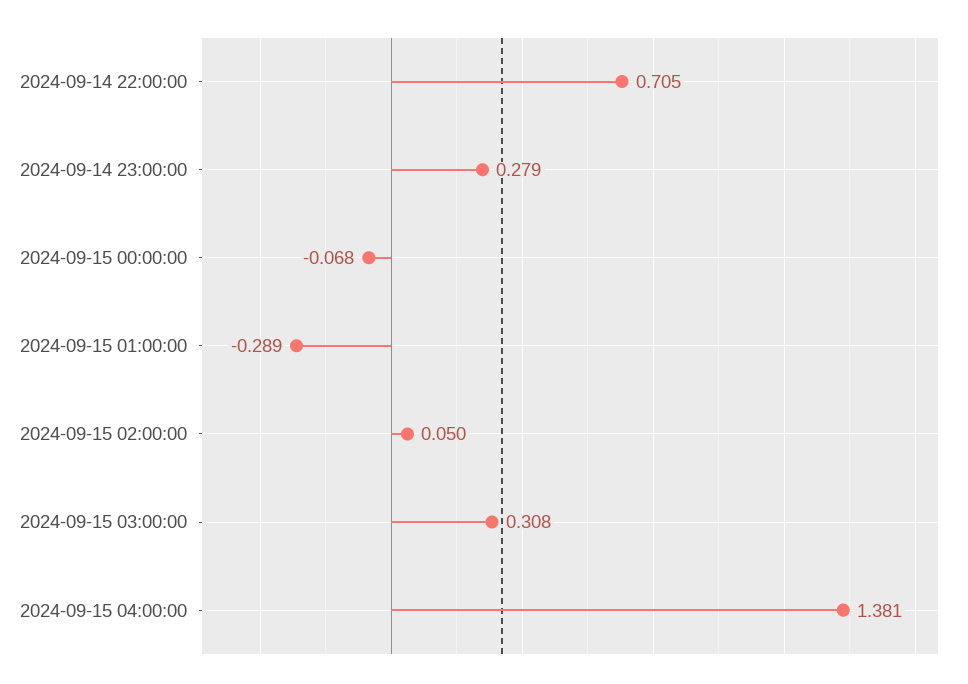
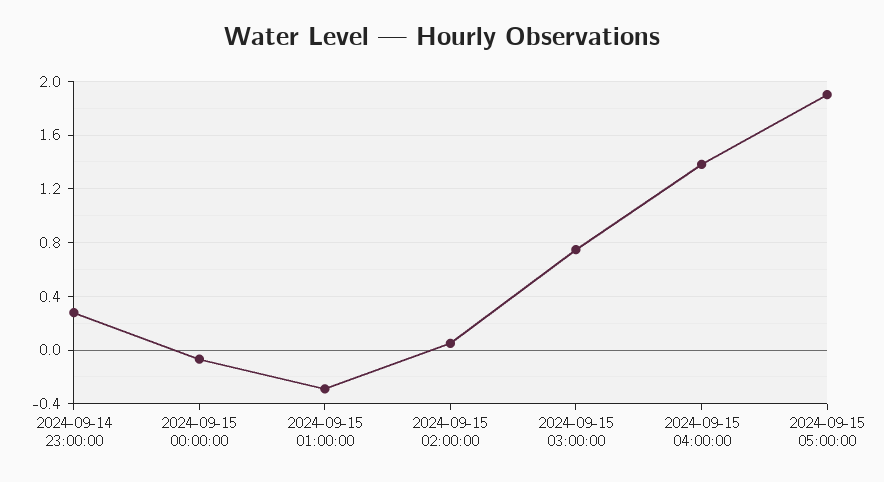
2024-09-14 22:00:00: 0.705 -> none
2024-09-15 03:00:00: 0.308 -> 0.75
2024-09-15 05:00:00: none -> 1.9

